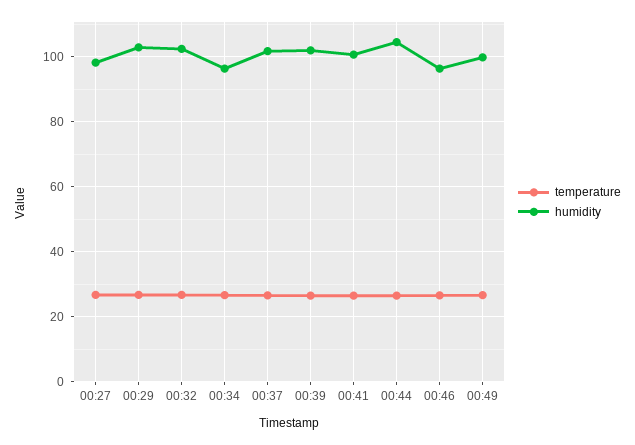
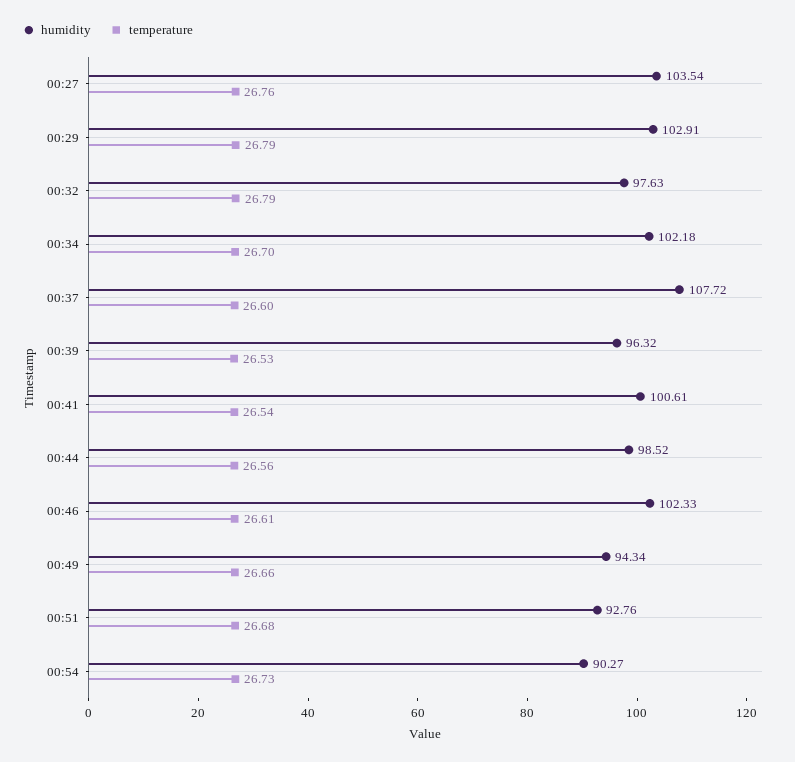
humidity, 00:27: 98 -> 103.54
humidity, 00:32: 102 -> 97.63
humidity, 00:34: 96 -> 102.18
humidity, 00:37: 102 -> 107.72
humidity, 00:39: 102 -> 96.32
humidity, 00:44: 104 -> 98.52
humidity, 00:46: 96 -> 102.33
humidity, 00:49: 100 -> 94.34
humidity, 00:51: none -> 92.76
temperature, 00:51: none -> 26.68
humidity, 00:54: none -> 90.27
temperature, 00:54: none -> 26.73

